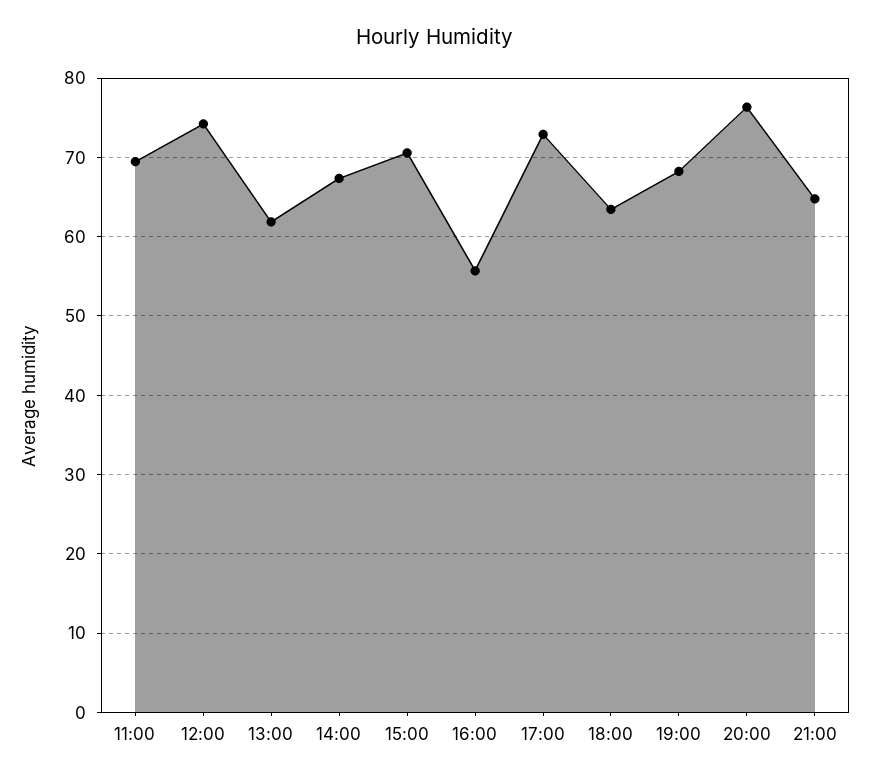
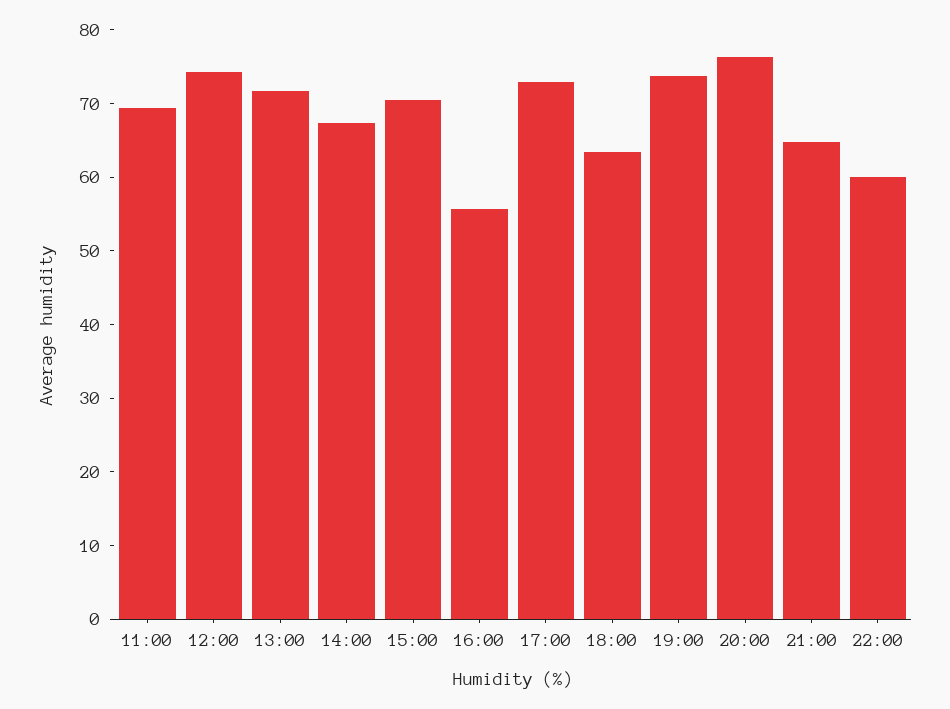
13:00: 62 -> 72
19:00: 68 -> 74
22:00: none -> 60

